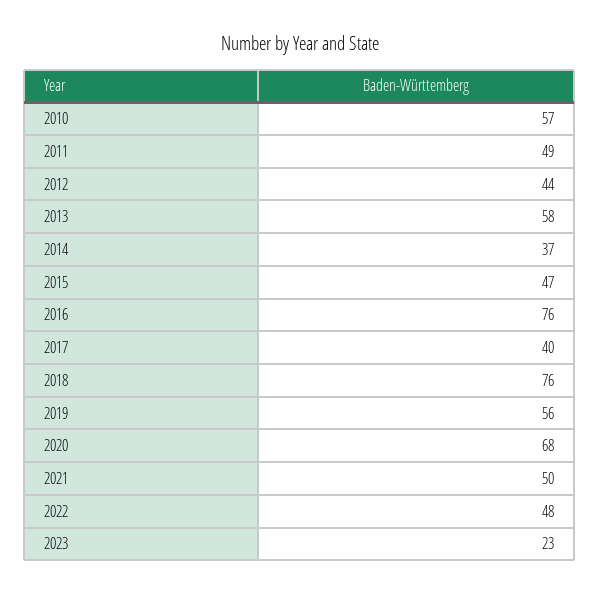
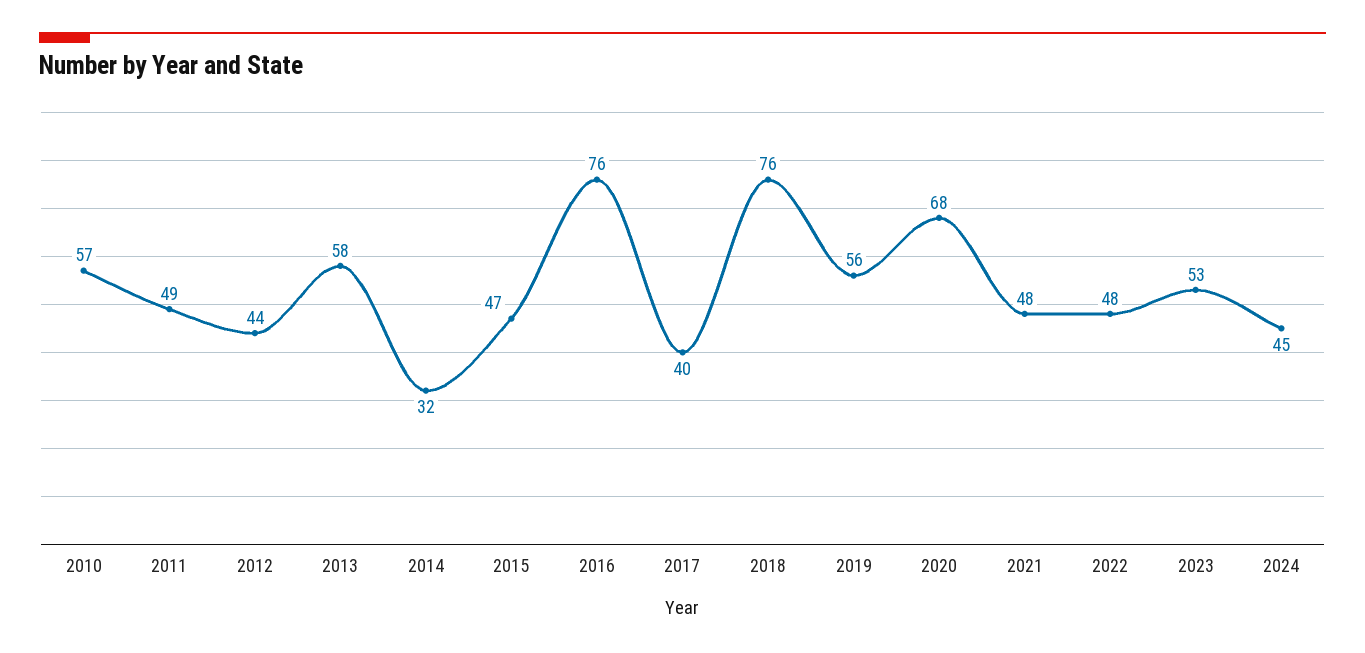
2014: 37 -> 32
2021: 50 -> 48
2023: 23 -> 53
2024: none -> 45

